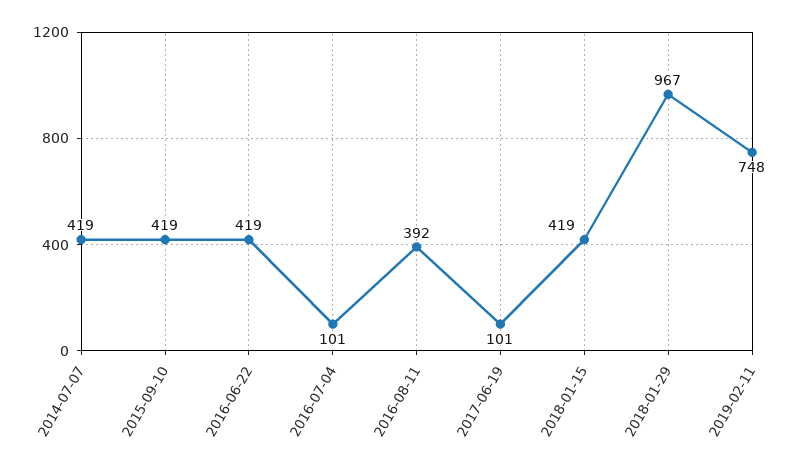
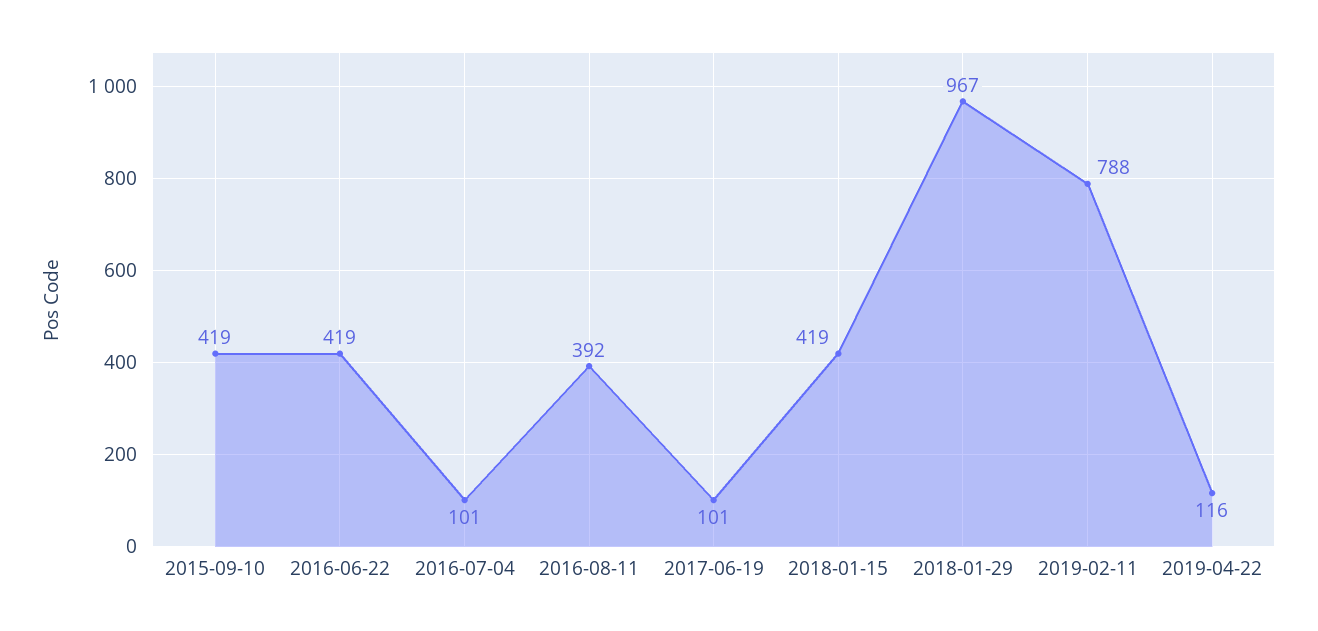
2014-07-07: 419 -> none
2019-02-11: 748 -> 788
2019-04-22: none -> 116

